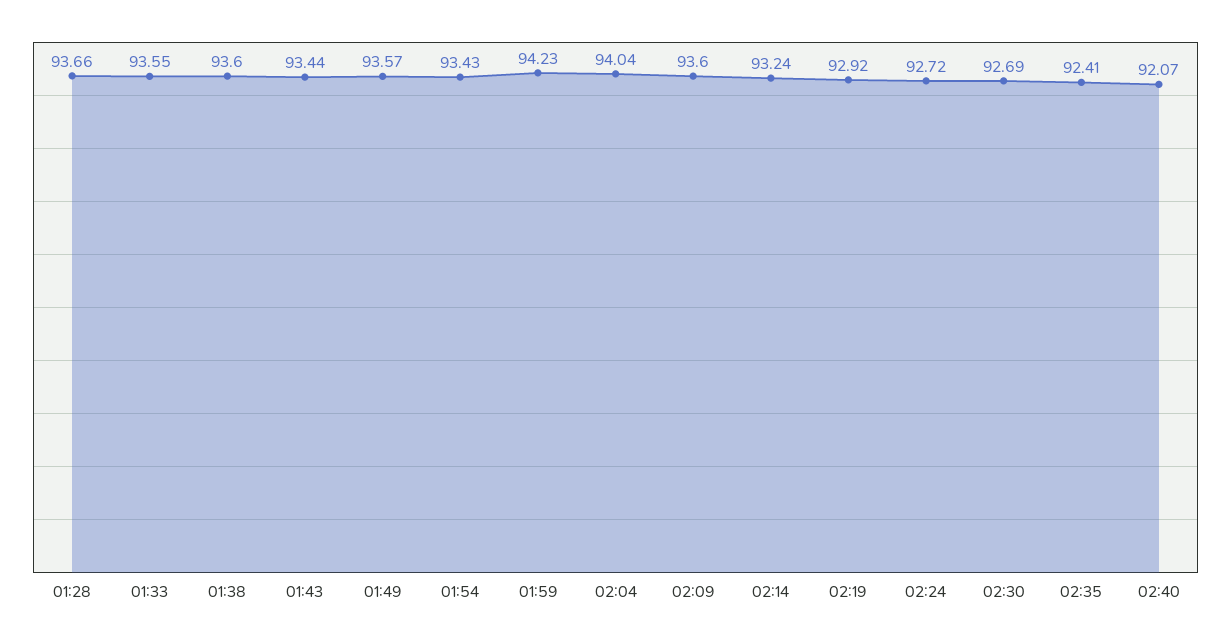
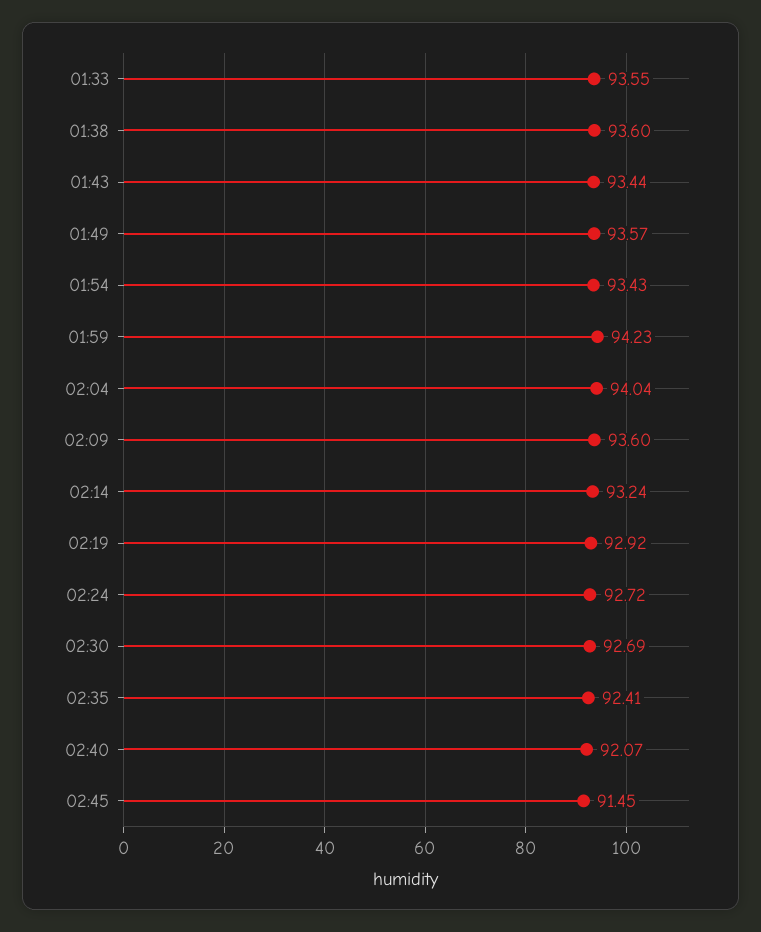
01:28: 93.66 -> none
02:45: none -> 91.45

